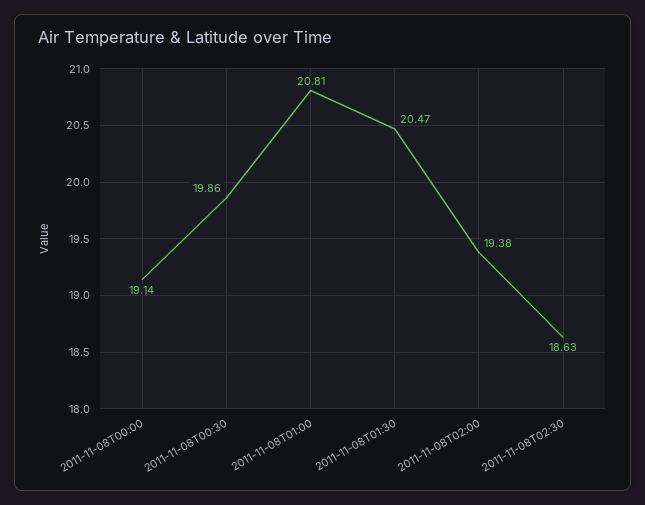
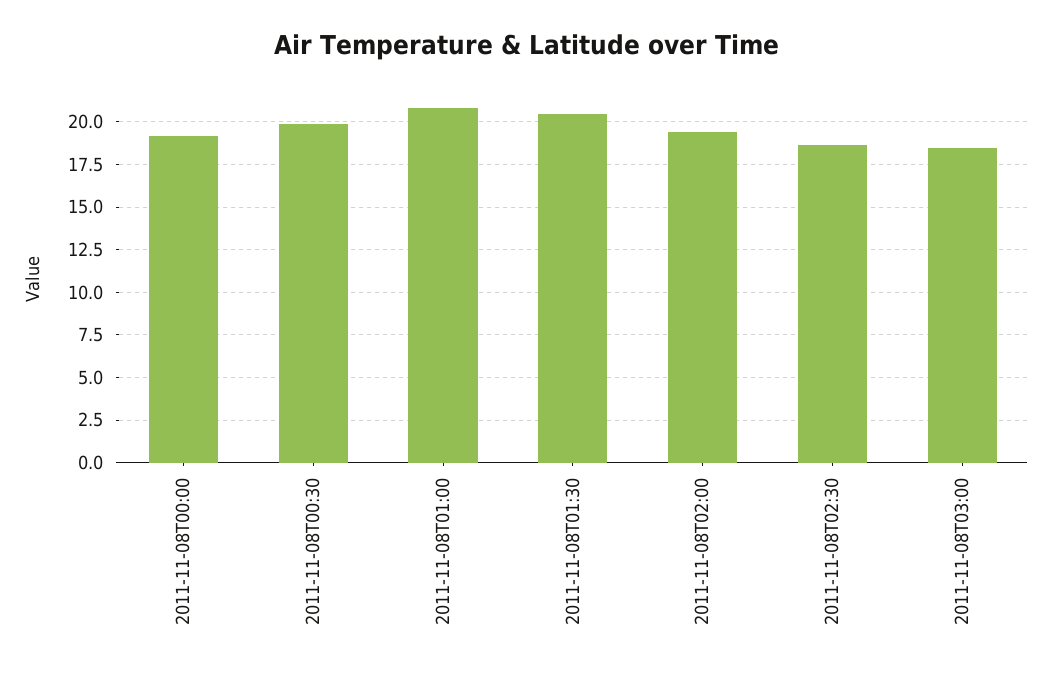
2011-11-08T03:00: none -> 18.5

